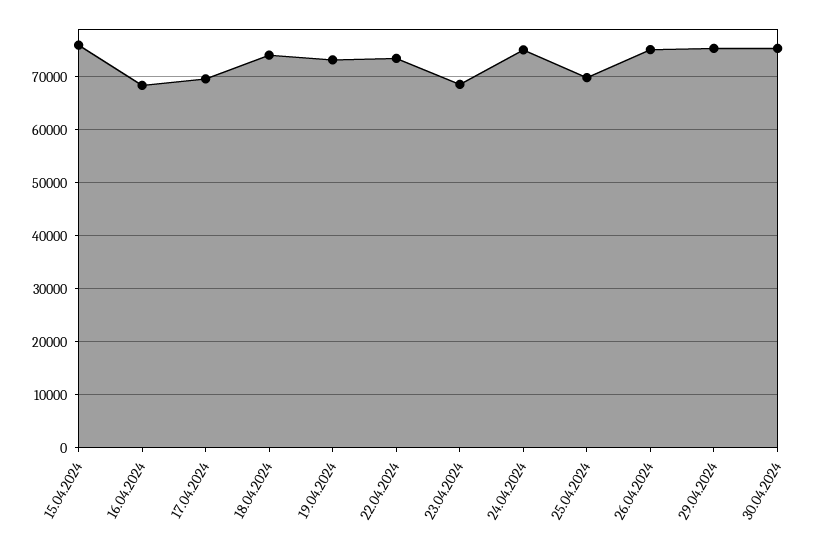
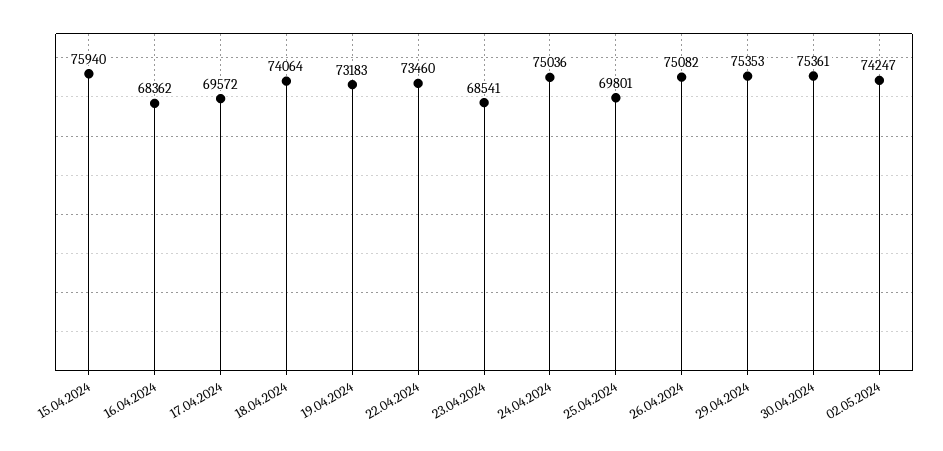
02.05.2024: none -> 74247

